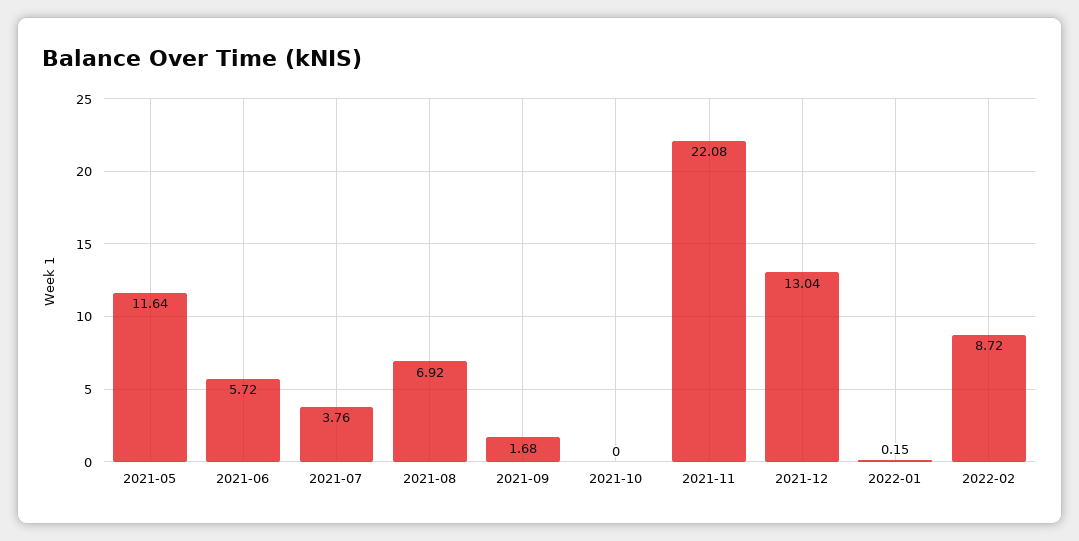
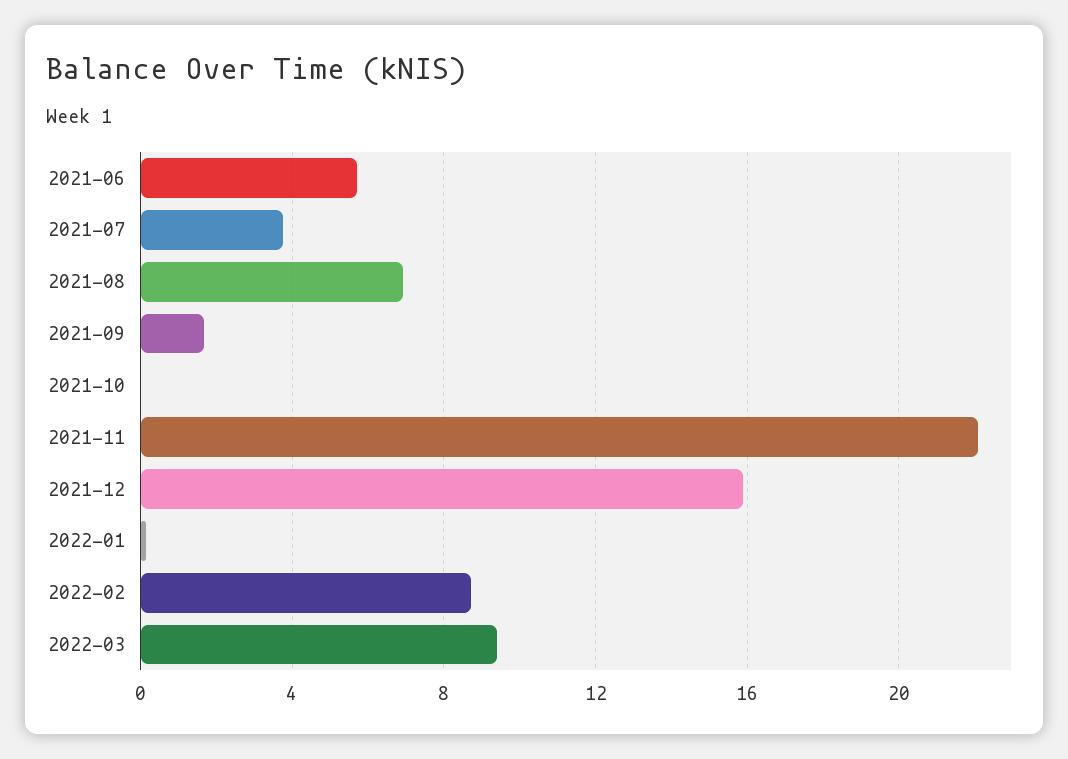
2021-05: 11.64 -> none
2021-12: 13.04 -> 16
2022-03: none -> 9.5

